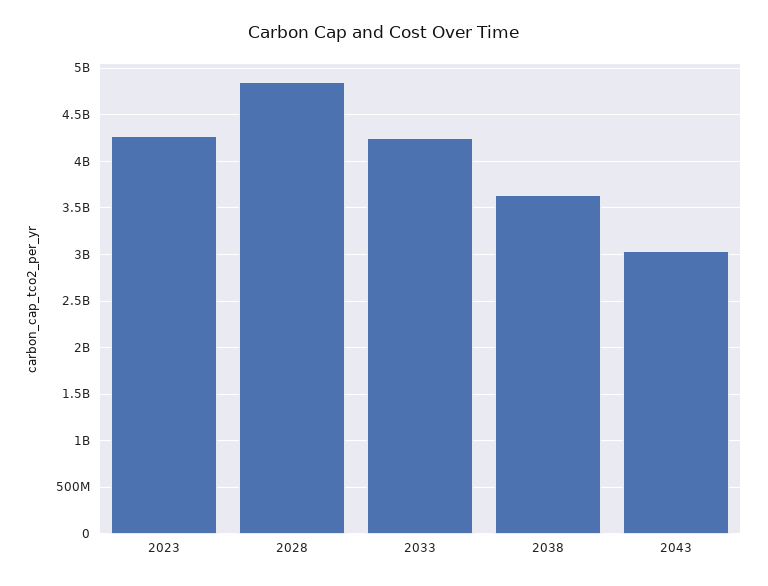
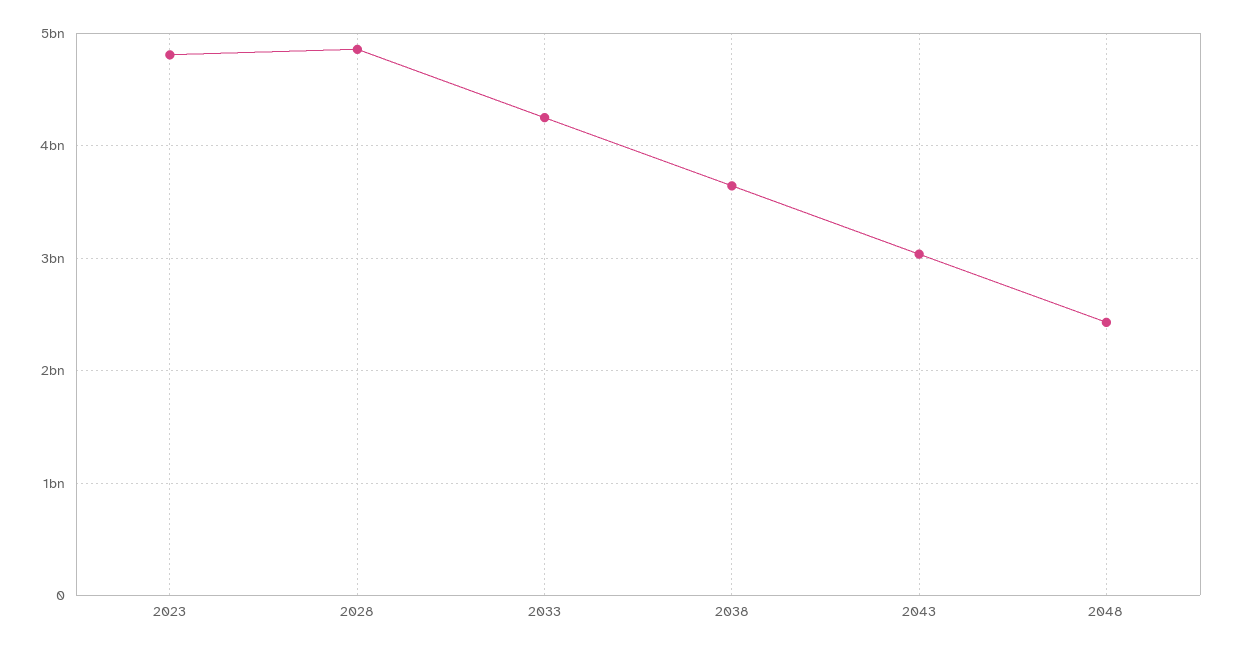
2023: 4300000000 -> 4800000000
2048: none -> 2400000000

